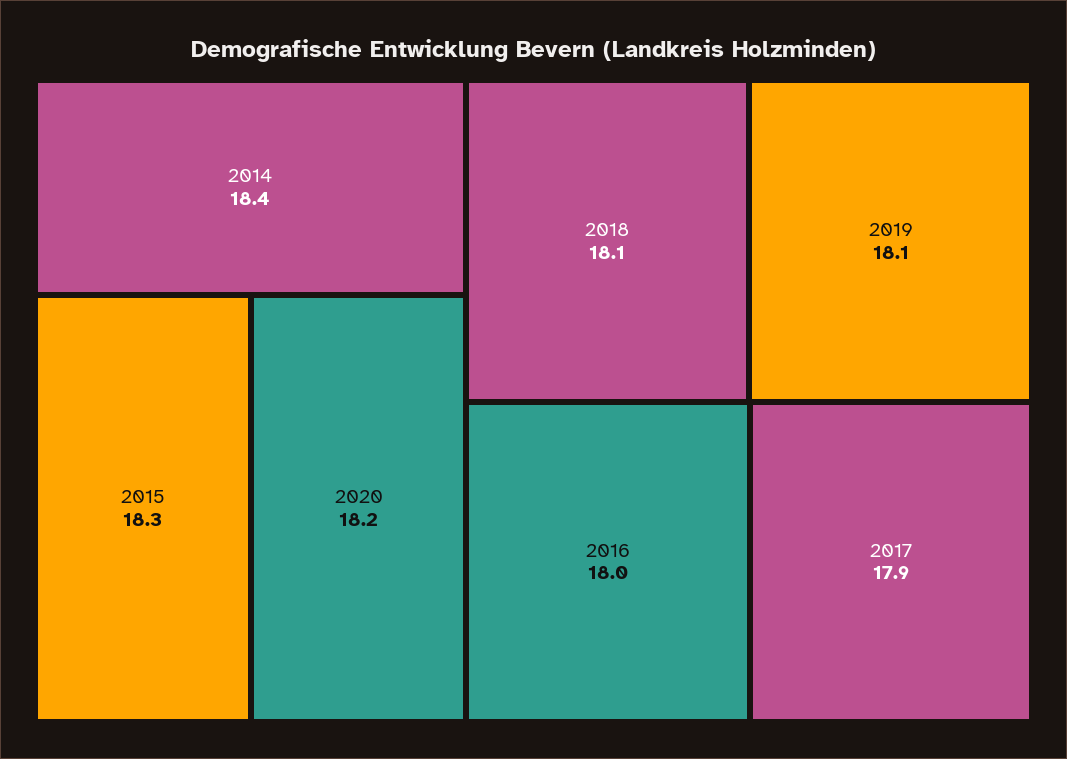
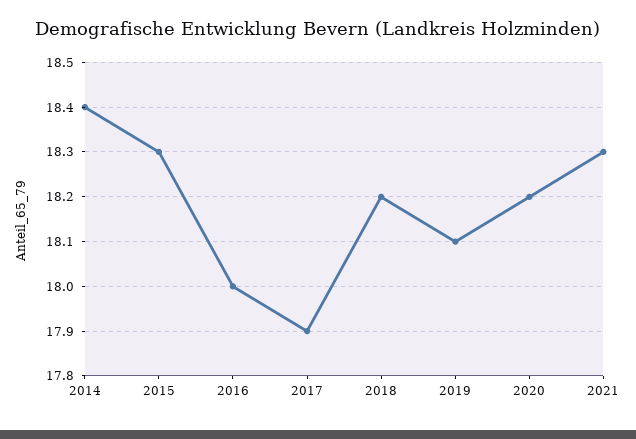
2018: 18.1 -> 18.2
2021: none -> 18.3

